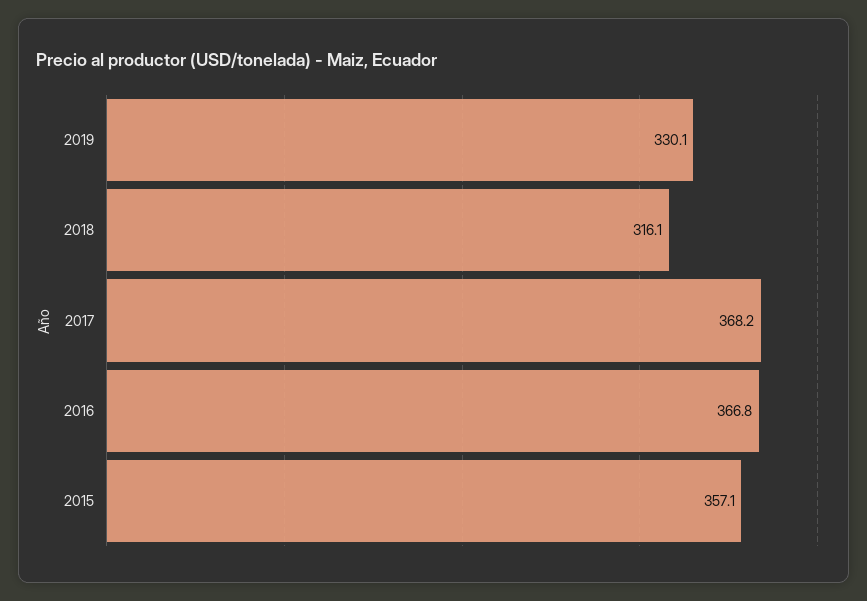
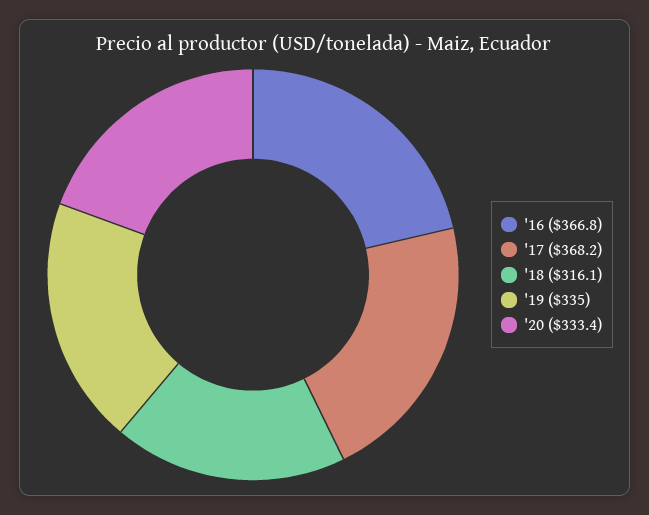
2019: 330.1 -> 335
2015: 357.1 -> none
'20: none -> 333.4

